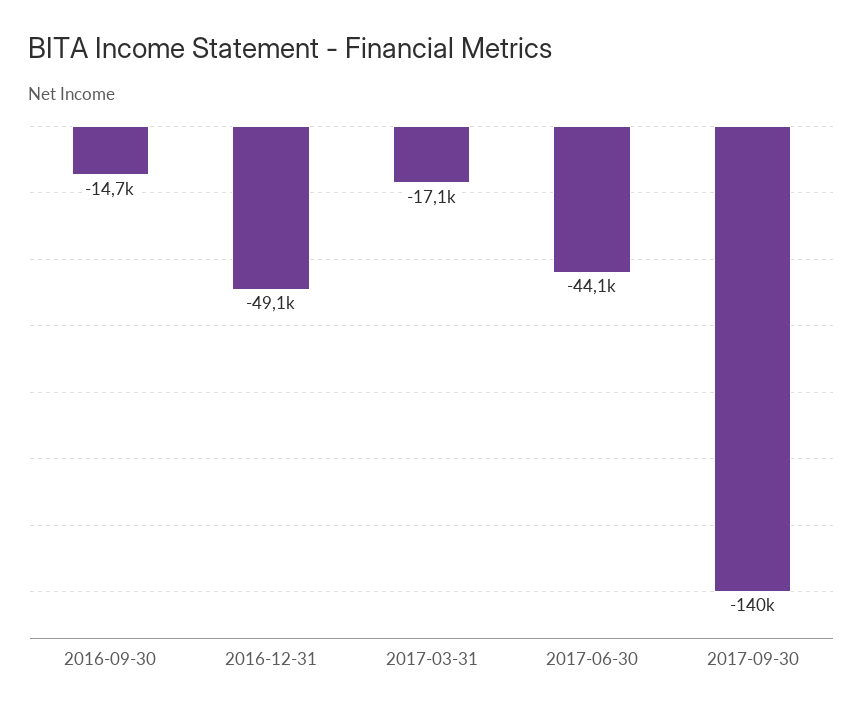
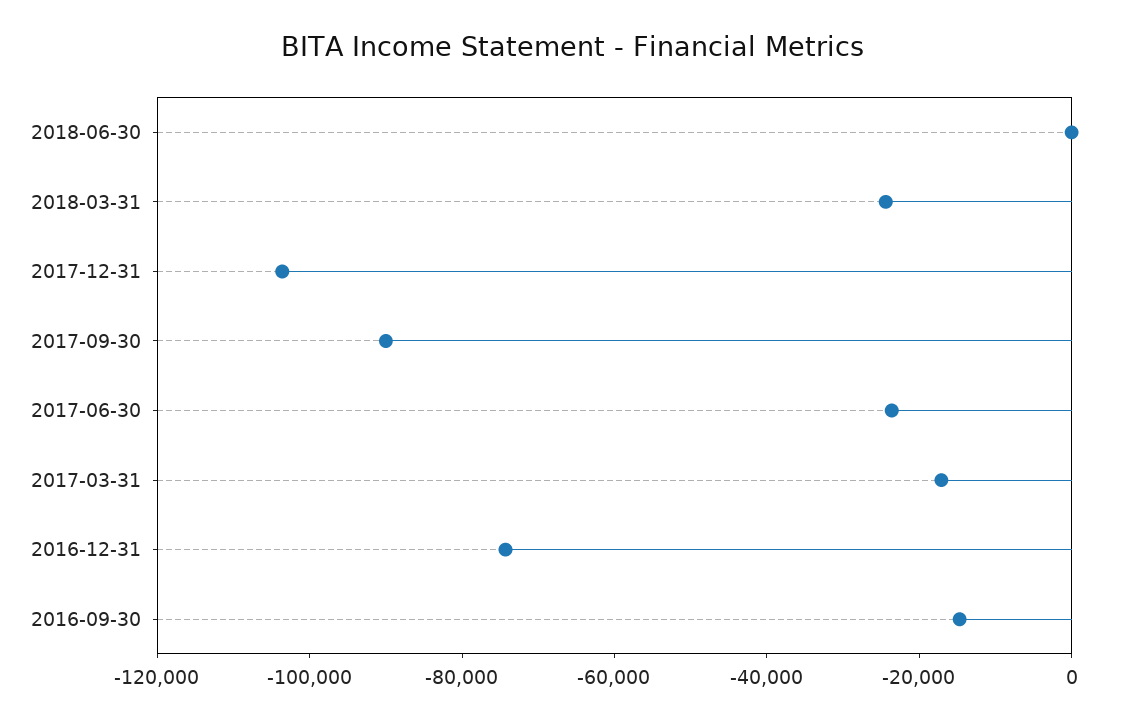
2016-12-31: -49100 -> -75000
2017-06-30: -44100 -> -25000
2017-09-30: -140000 -> -90000
2018-06-30: none -> 0
2018-03-31: none -> -25000
2017-12-31: none -> -105000

